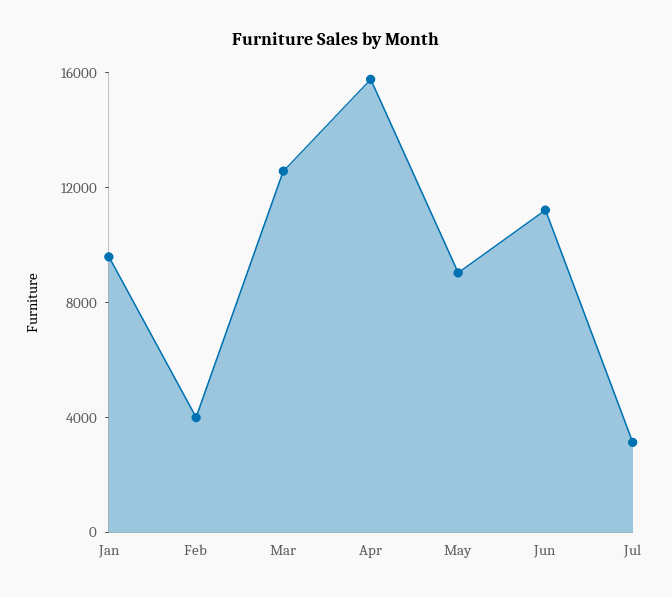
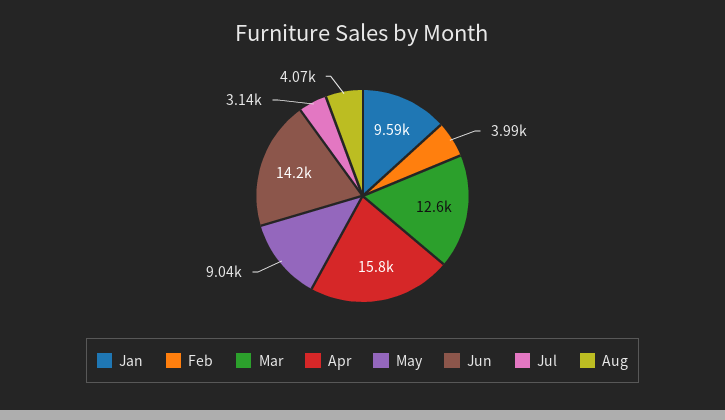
Jun: 11000 -> 14200
Aug: none -> 4070

